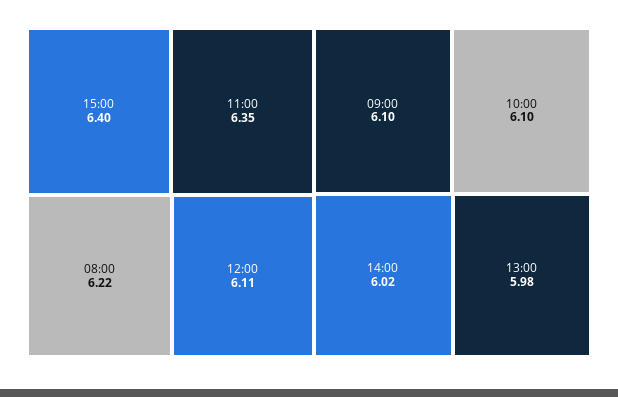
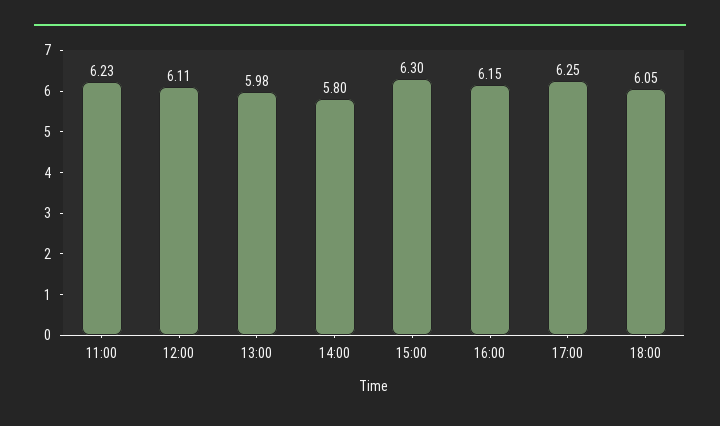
15:00: 6.4 -> 6.3
11:00: 6.35 -> 6.23
08:00: 6.22 -> none
09:00: 6.1 -> none
10:00: 6.1 -> none
14:00: 6.02 -> 5.8
16:00: none -> 6.15
17:00: none -> 6.25
18:00: none -> 6.05

